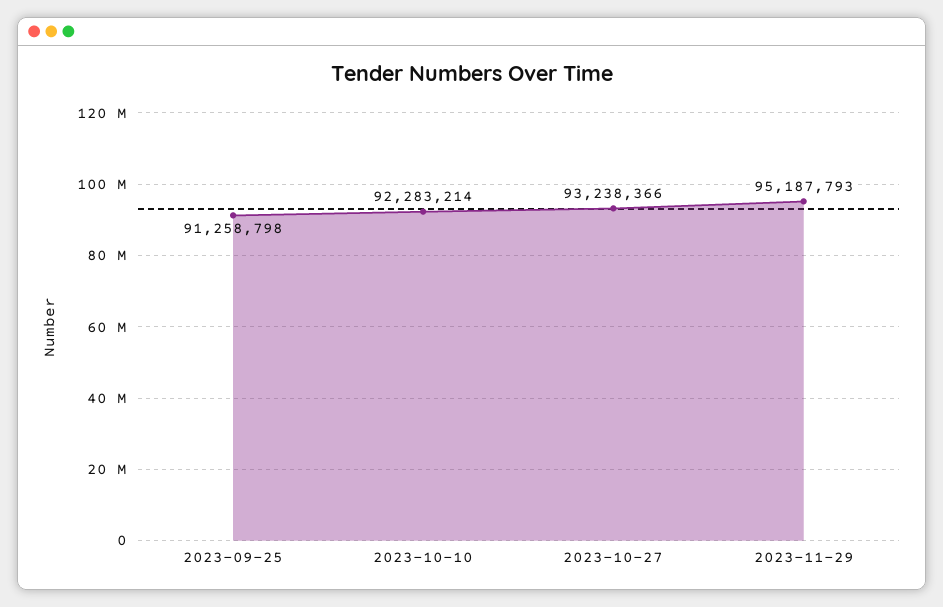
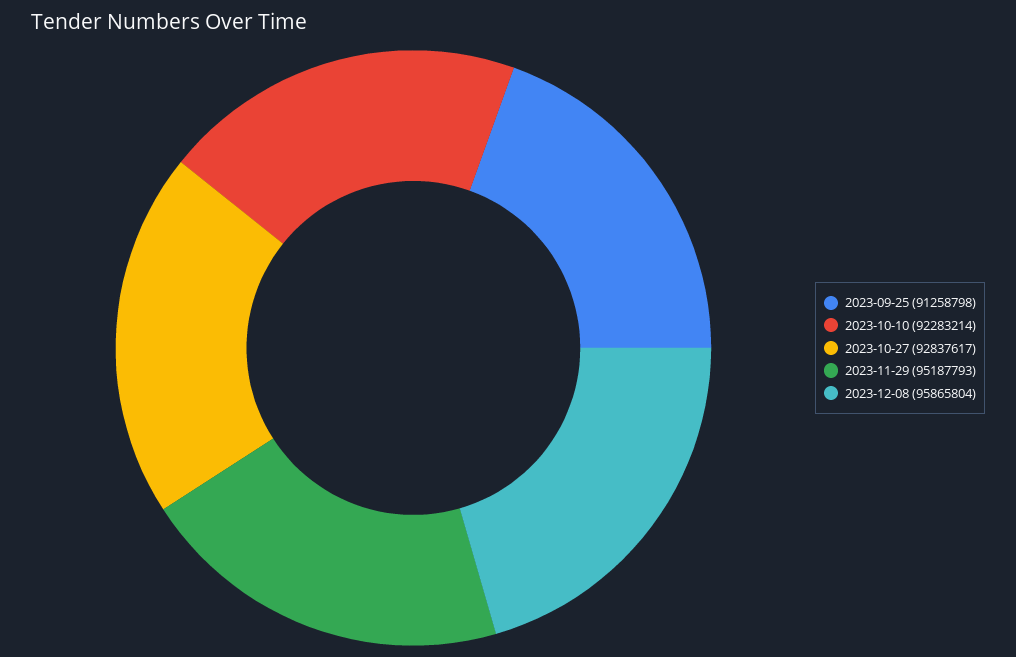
2023-10-27: 93238366 -> 92837617
2023-12-08: none -> 95865804

